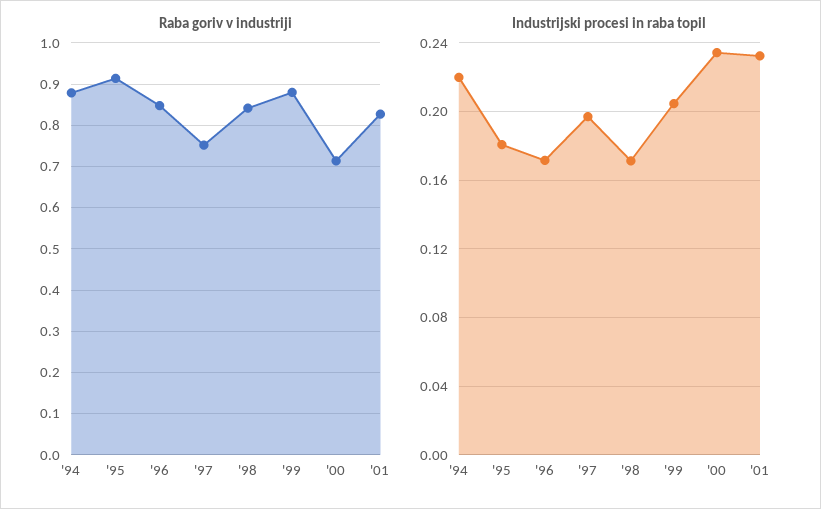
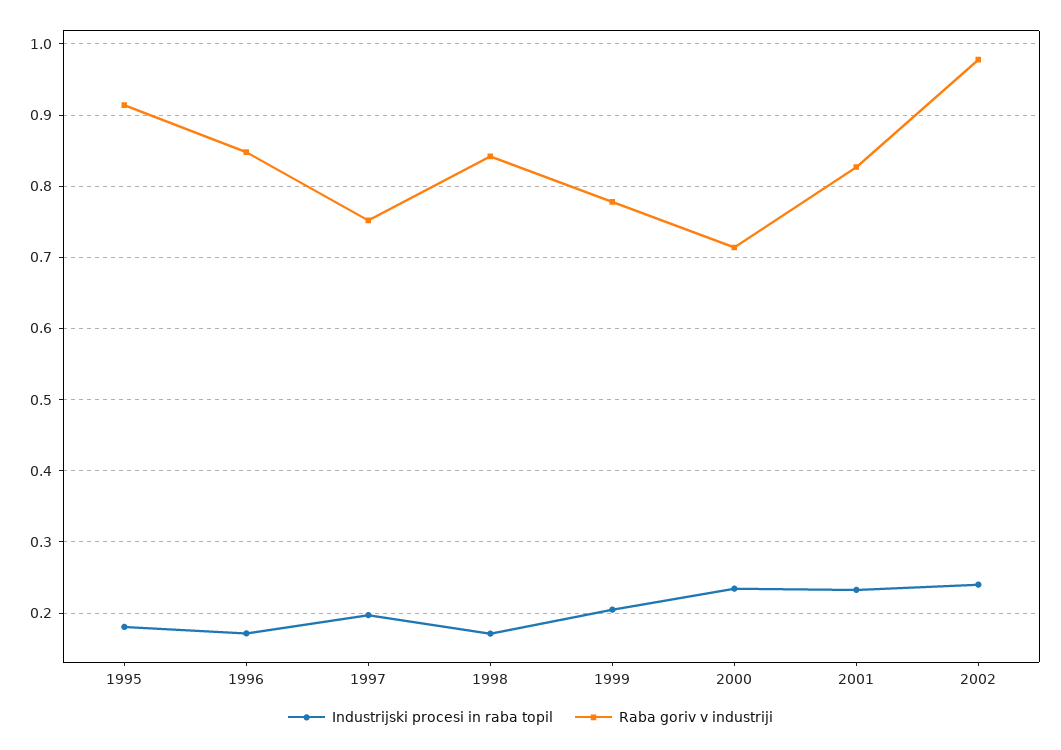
Raba goriv v industriji, '94: 0.88 -> none
Raba goriv v industriji, '99: 0.88 -> 0.78
Industrijski procesi in raba topil, '94: 0.22 -> none
Industrijski procesi in raba topil, 2002: none -> 0.24
Raba goriv v industriji, 2002: none -> 0.98

